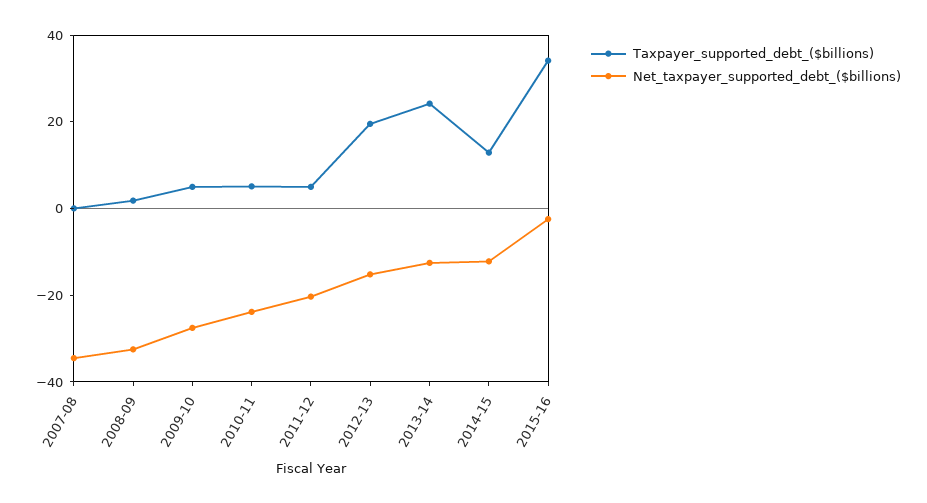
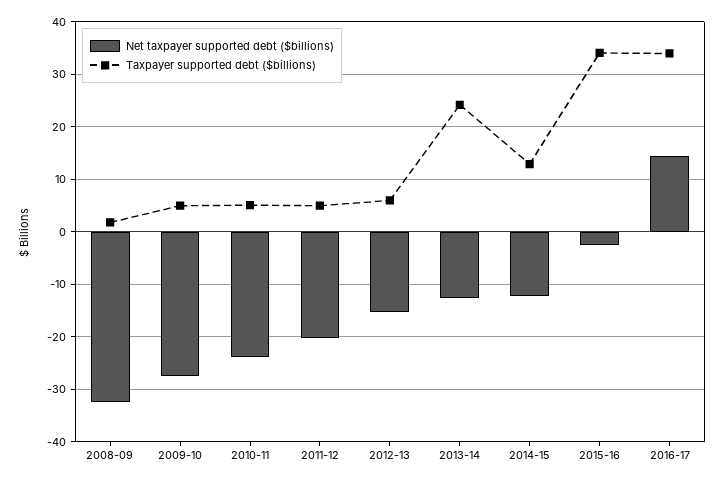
Taxpayer_supported_debt_($billions), 2007-08: 0 -> none
Net_taxpayer_supported_debt_($billions), 2007-08: -35 -> none
Taxpayer_supported_debt_($billions), 2012-13: 20 -> 6
Net_taxpayer_supported_debt_($billions), 2016-17: none -> 14
Taxpayer_supported_debt_($billions), 2016-17: none -> 34

